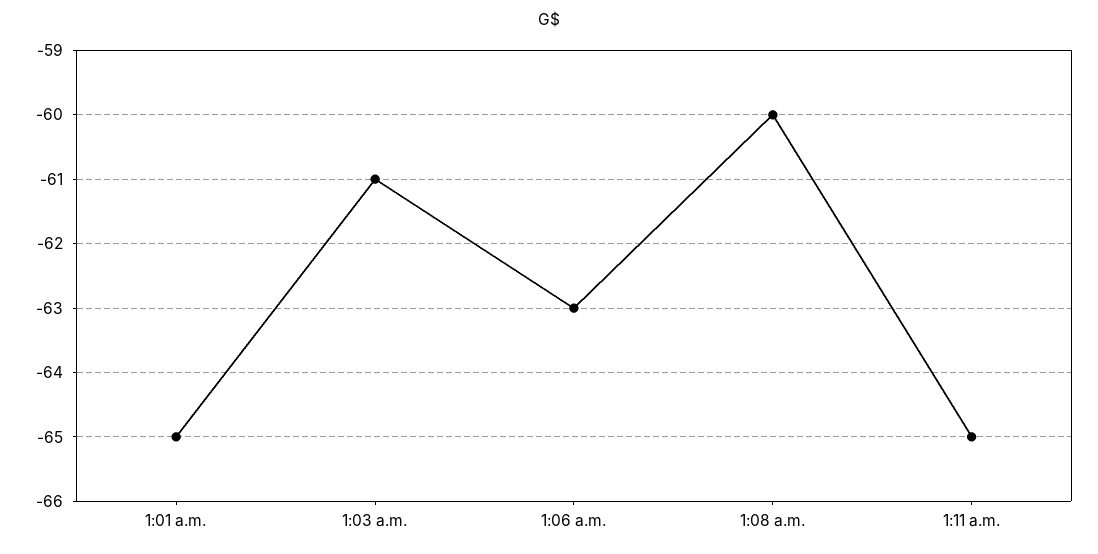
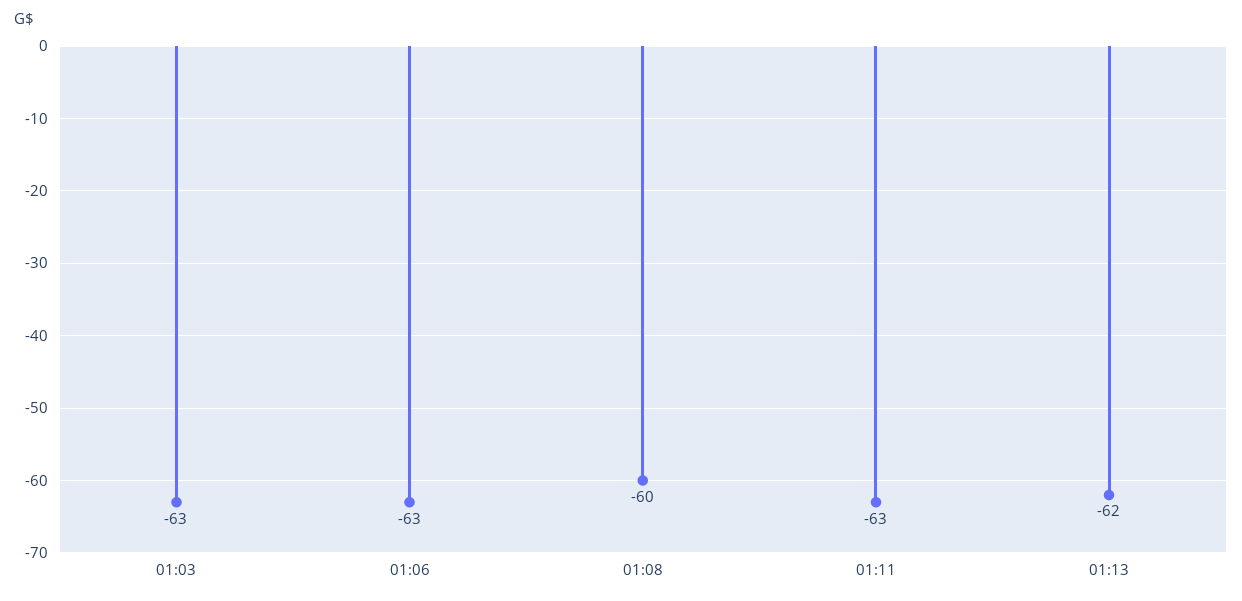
1:01 a.m.: -65 -> none
1:03 a.m.: -61 -> -63
1:11 a.m.: -65 -> -63
01:13: none -> -62

